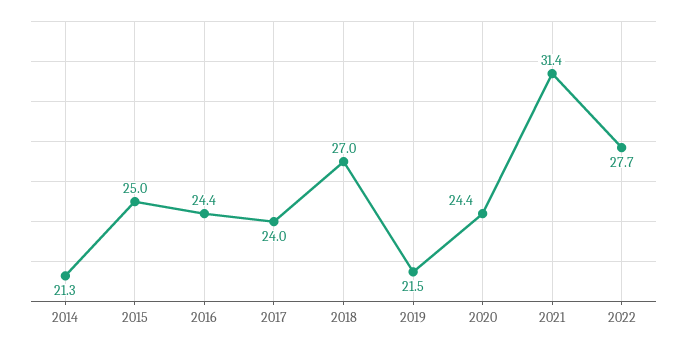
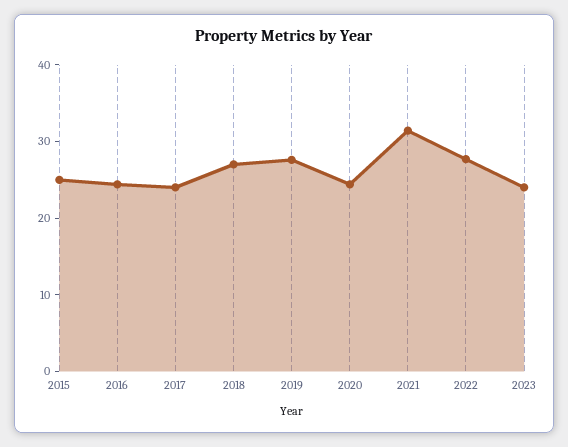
2014: 21.3 -> none
2019: 21.5 -> 28
2023: none -> 24

